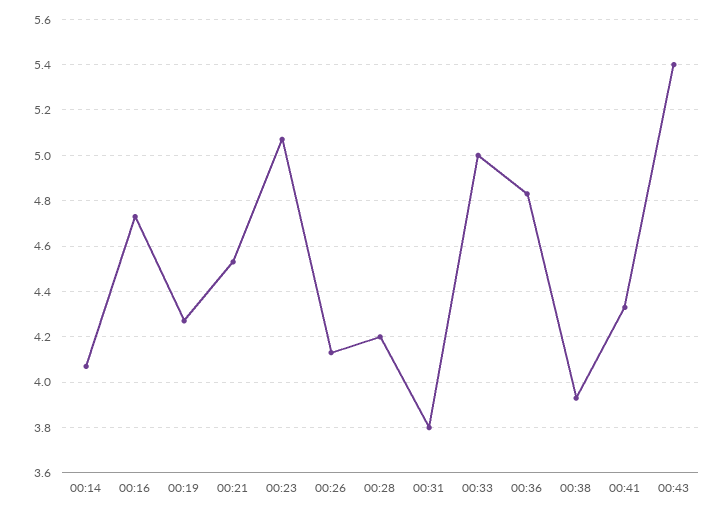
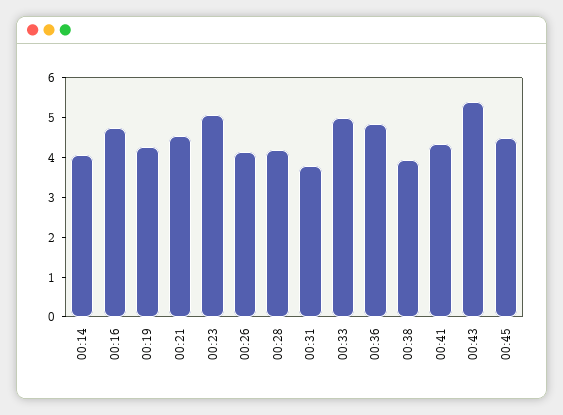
00:45: none -> 4.5

